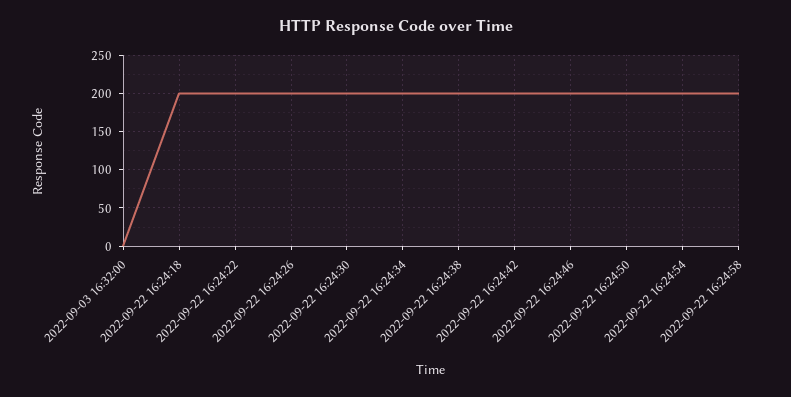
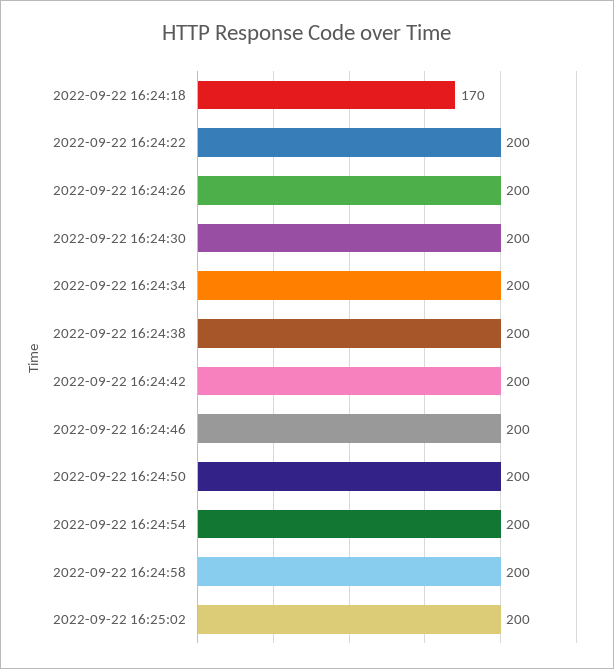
2022-09-03 16:32:00: 0 -> none
2022-09-22 16:24:18: 200 -> 170
2022-09-22 16:25:02: none -> 200

